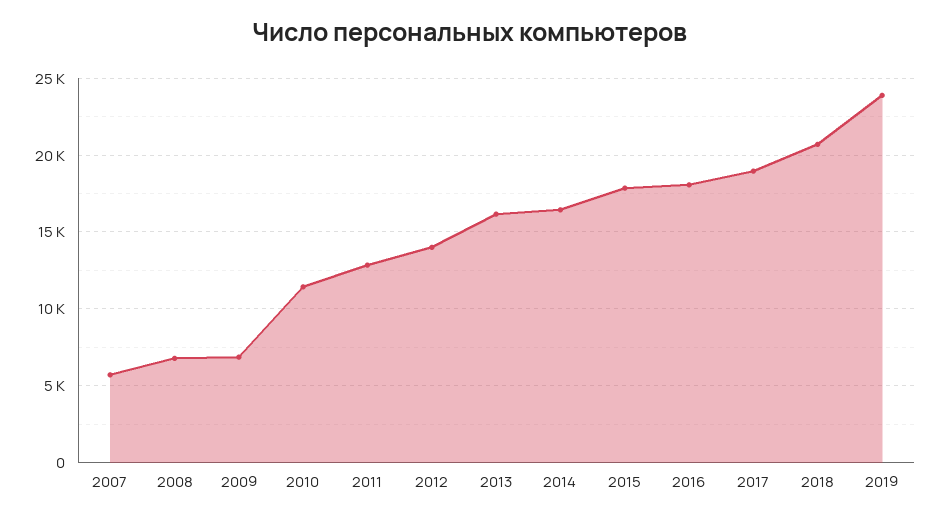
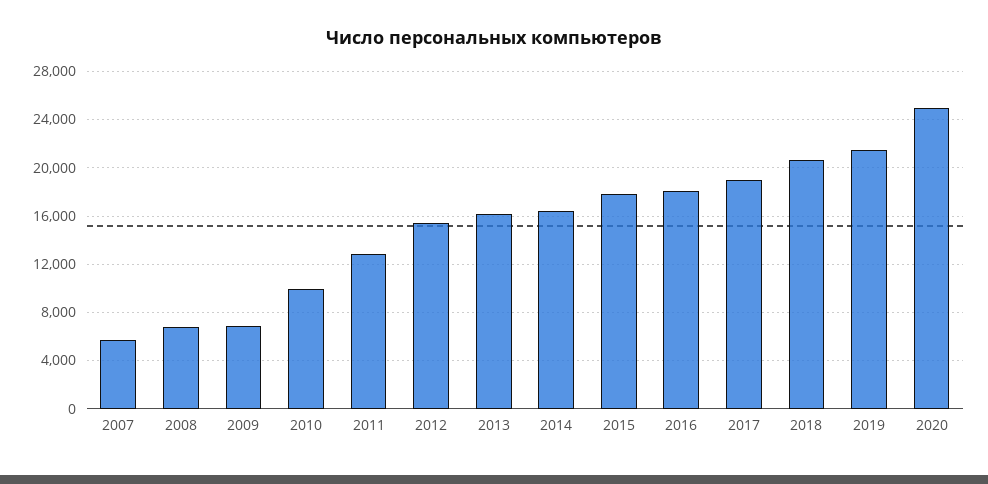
2010: 11500 -> 10000
2012: 14000 -> 15500
2019: 24000 -> 21500
2020: none -> 25000

